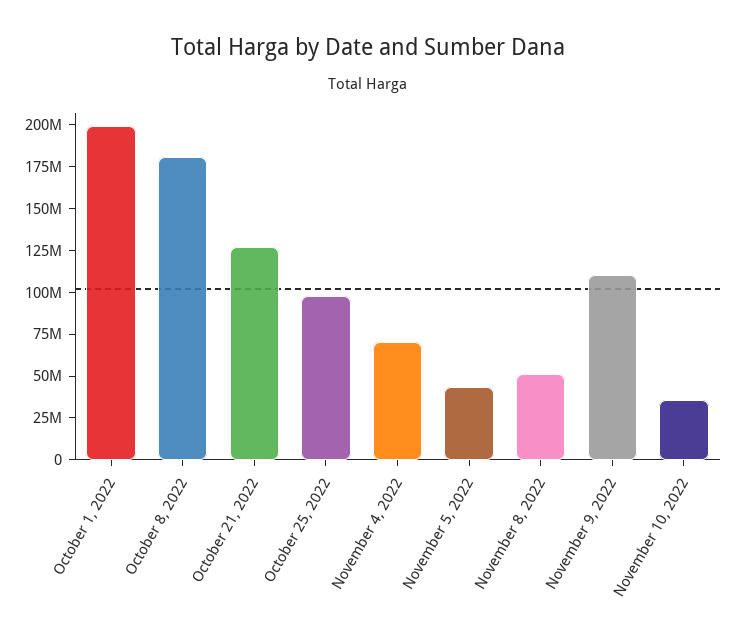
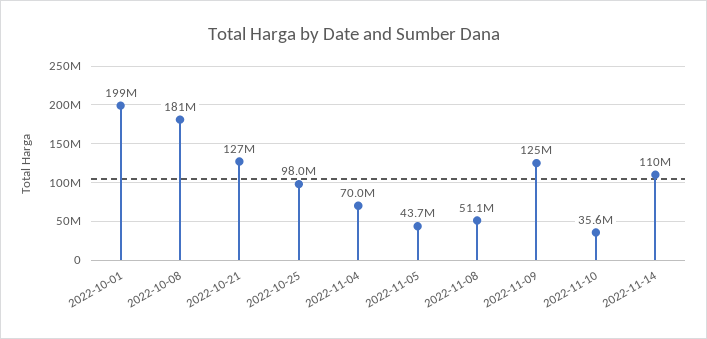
November 9, 2022: 110000000 -> 125000000
2022-11-14: none -> 110000000

